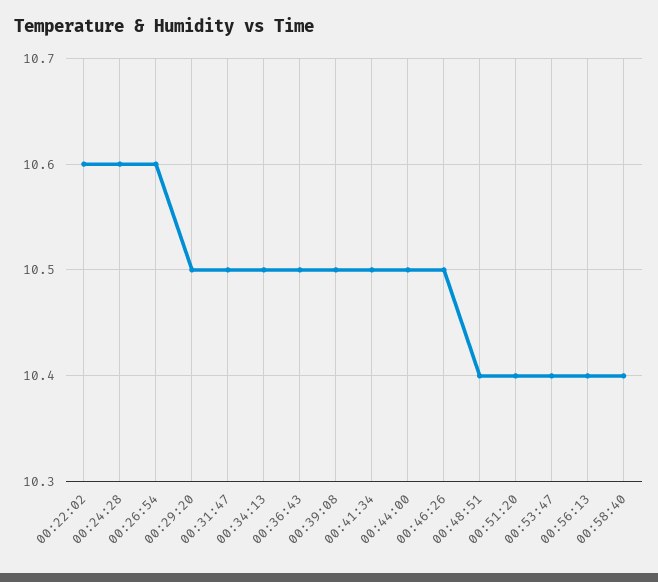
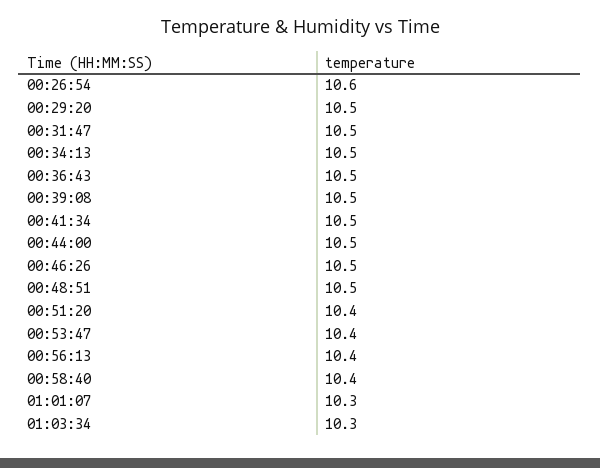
00:22:02: 10.6 -> none
00:24:28: 10.6 -> none
00:48:51: 10.4 -> 10.5
01:01:07: none -> 10.3
01:03:34: none -> 10.3

